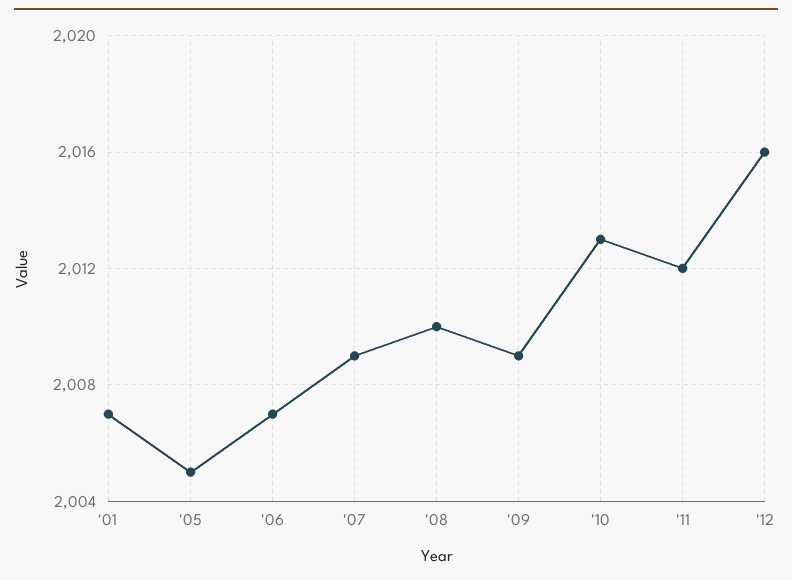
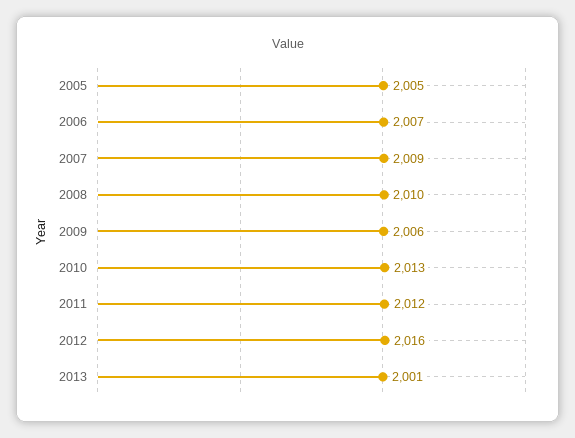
'01: 2007 -> none
'09: 2009 -> 2006
2013: none -> 2001

